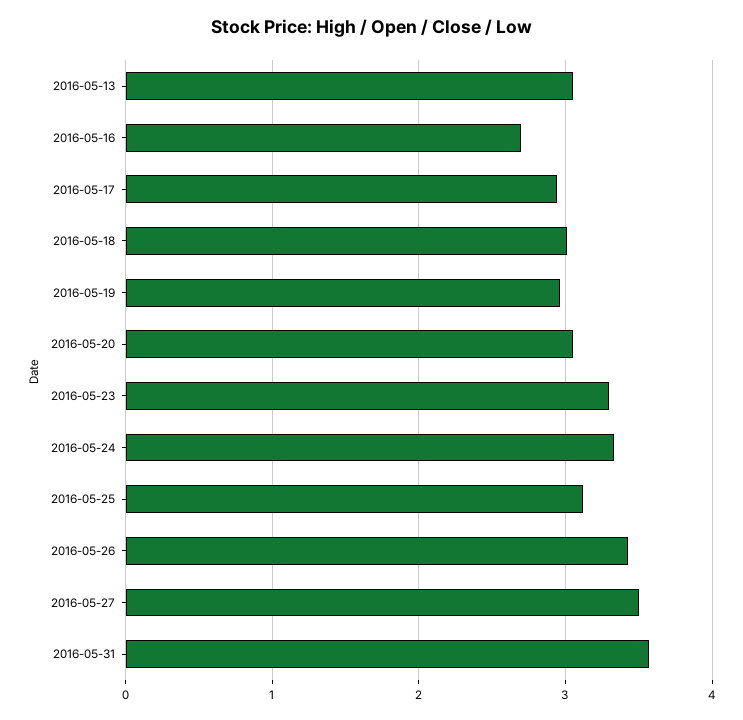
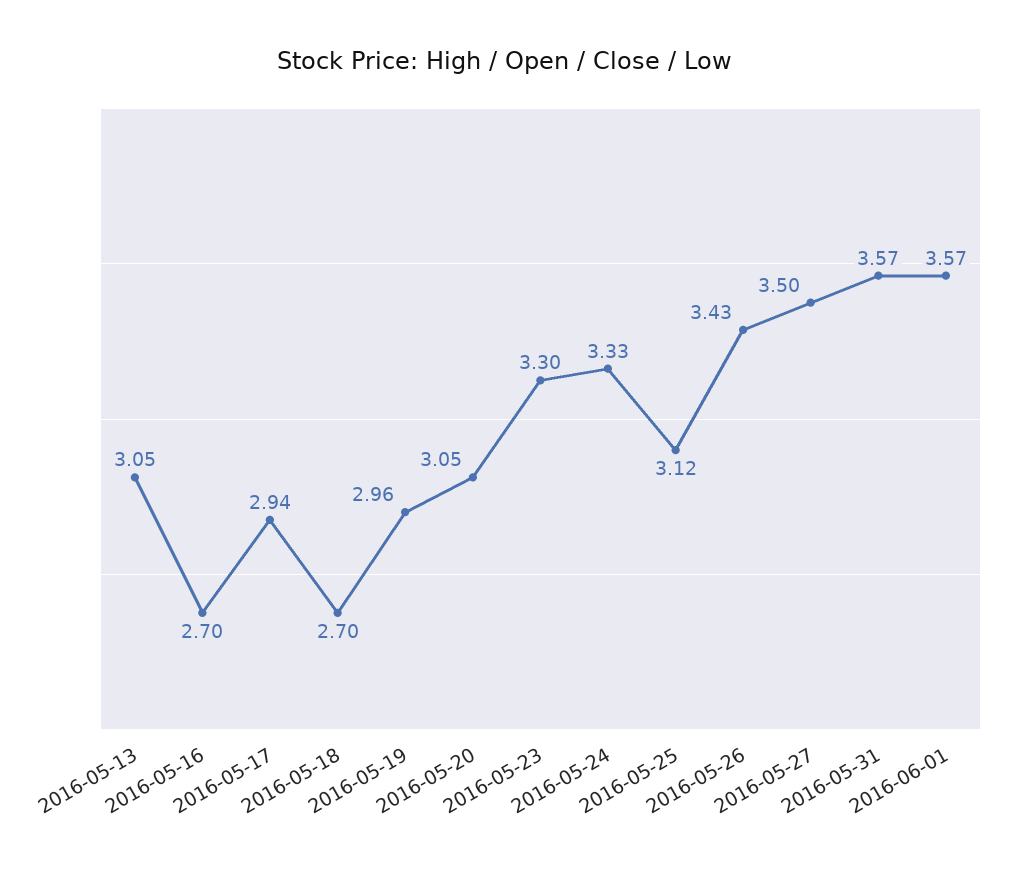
2016-05-18: 3 -> 2.7
2016-06-01: none -> 3.57

